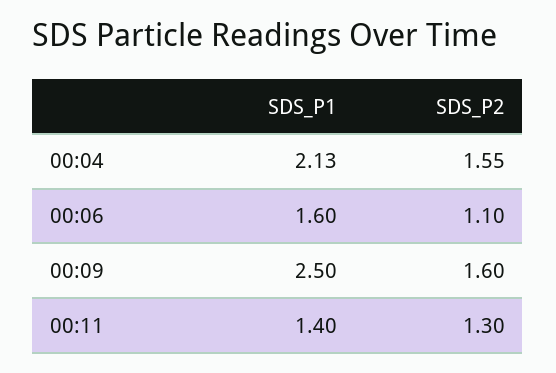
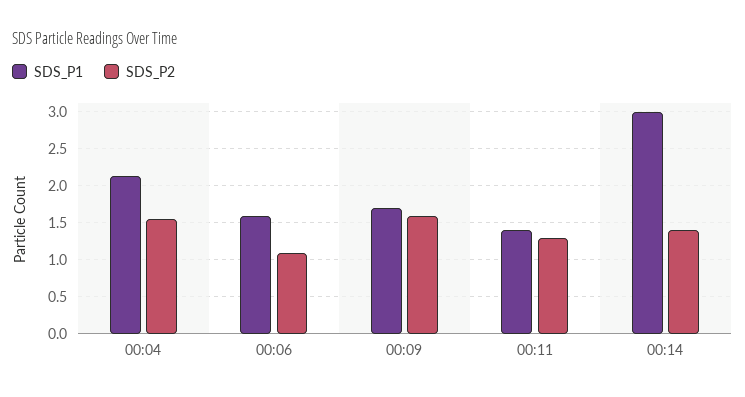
SDS_P1, 00:09: 2.5 -> 1.7
SDS_P1, 00:14: none -> 3
SDS_P2, 00:14: none -> 1.4

